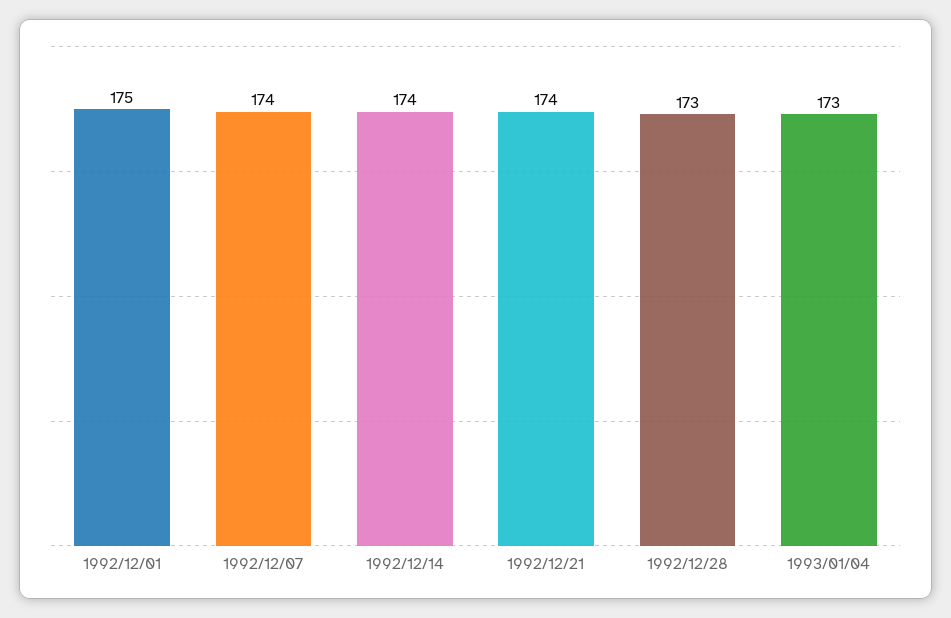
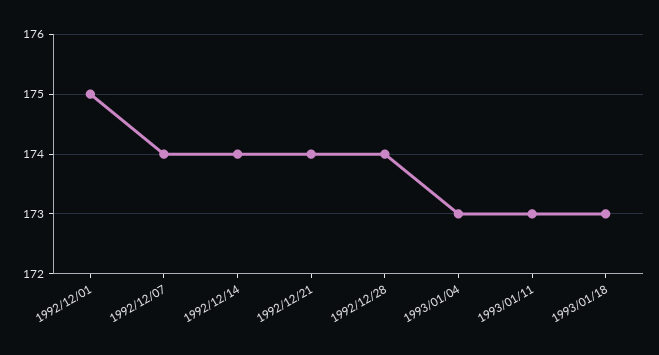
1992/12/28: 173 -> 174
1993/01/11: none -> 173
1993/01/18: none -> 173

